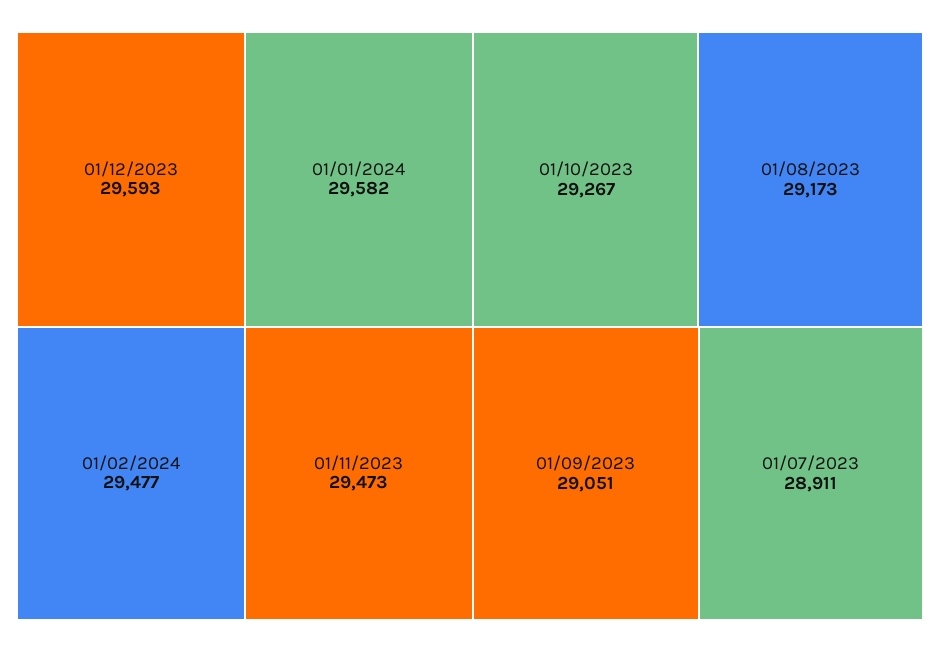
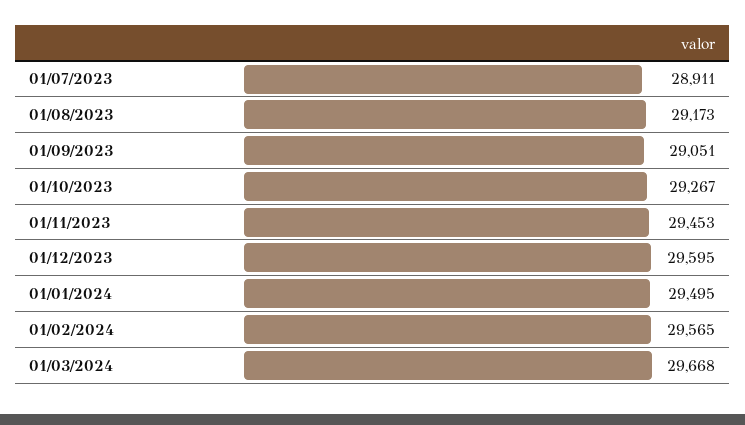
01/12/2023: 29593 -> 29595
01/01/2024: 29582 -> 29495
01/02/2024: 29477 -> 29565
01/11/2023: 29473 -> 29453
01/03/2024: none -> 29668

